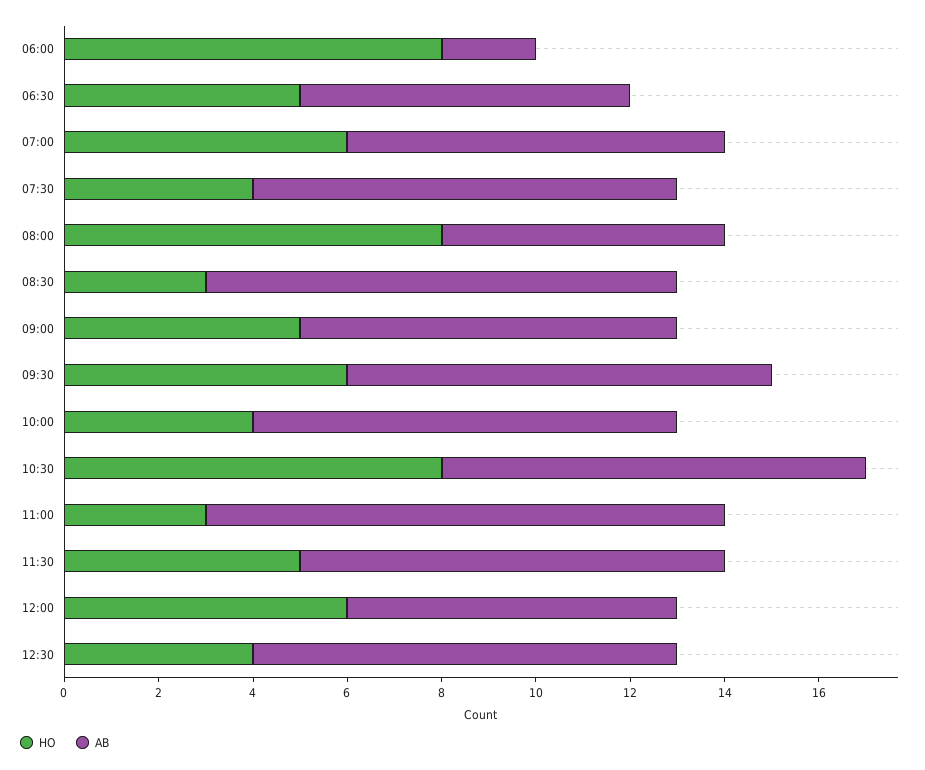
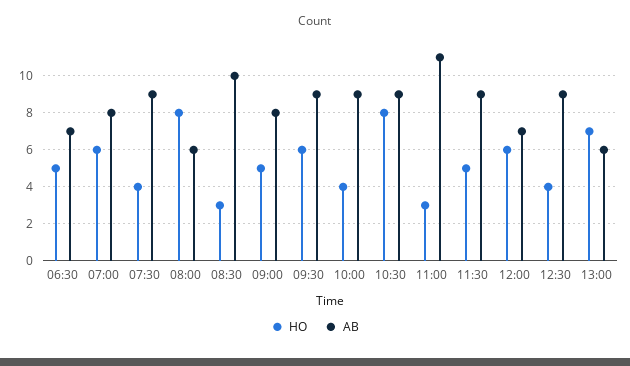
HO, 06:00: 8 -> none
AB, 06:00: 2 -> none
HO, 13:00: none -> 7
AB, 13:00: none -> 6

